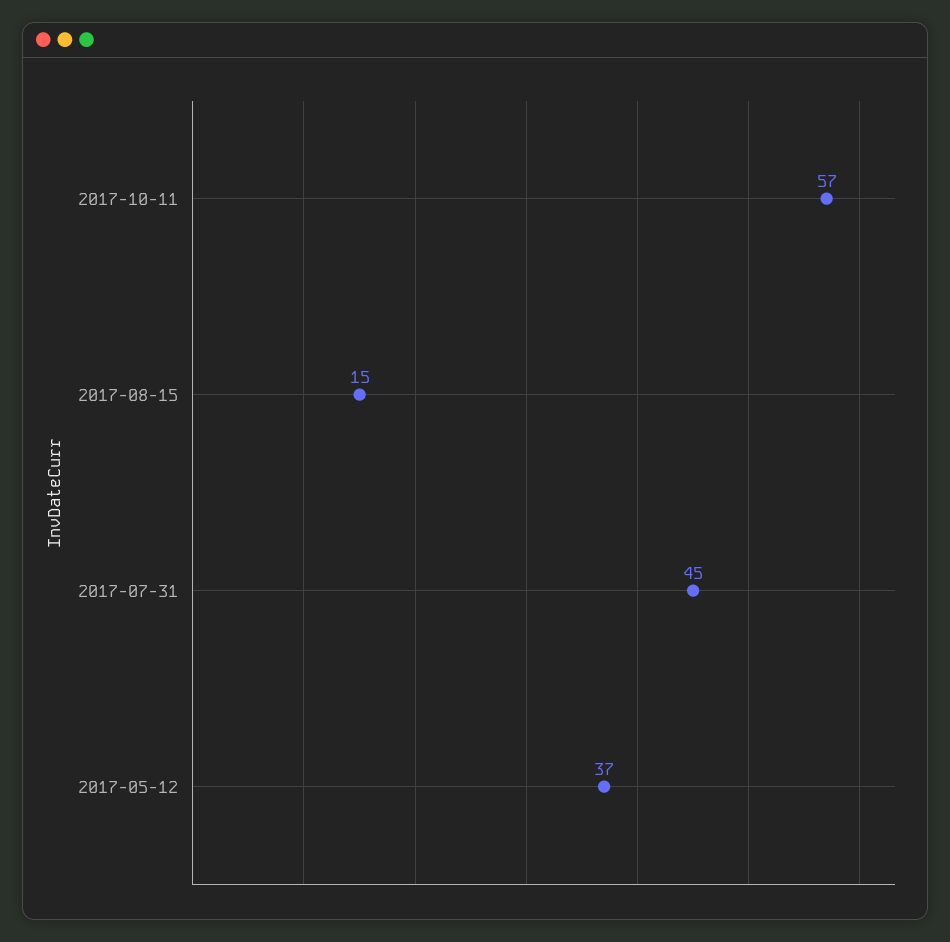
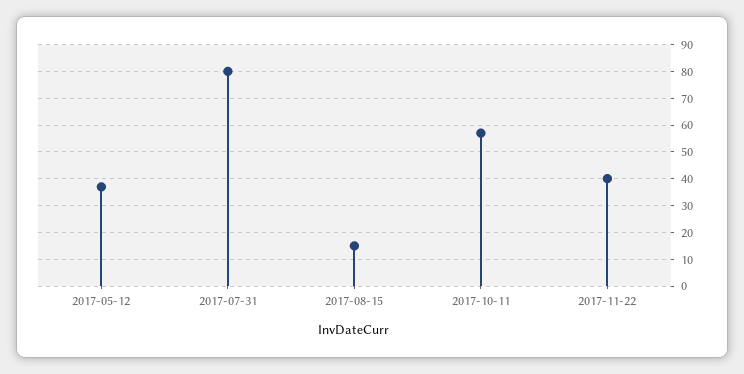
2017-07-31: 45 -> 80
2017-11-22: none -> 40

